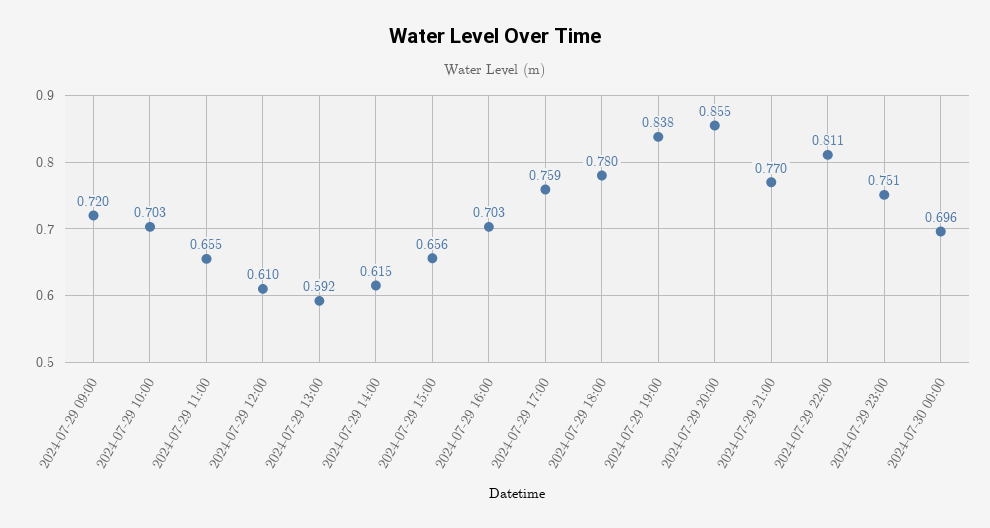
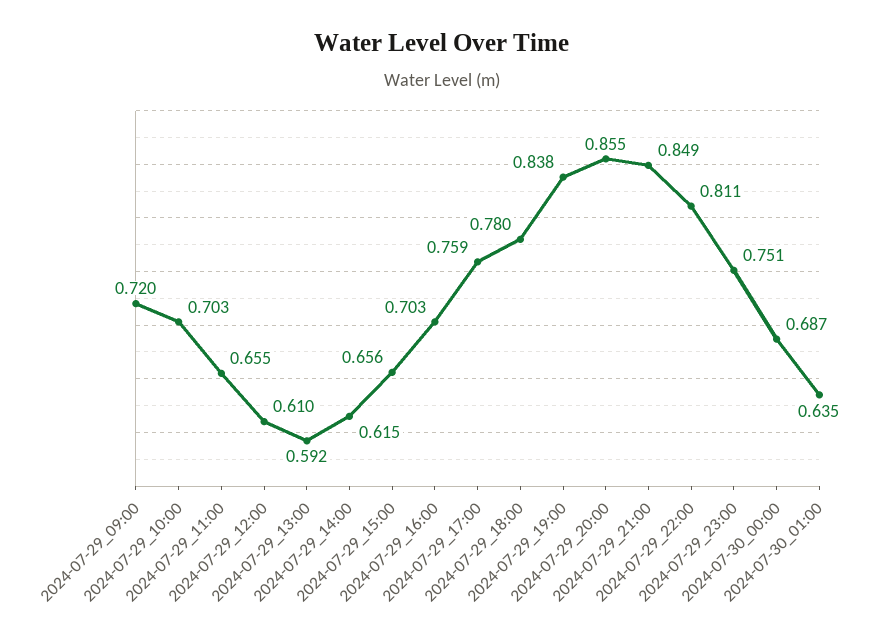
2024-07-29 21:00: 0.77 -> 0.849
2024-07-30 00:00: 0.696 -> 0.687
2024-07-30_01:00: none -> 0.635

